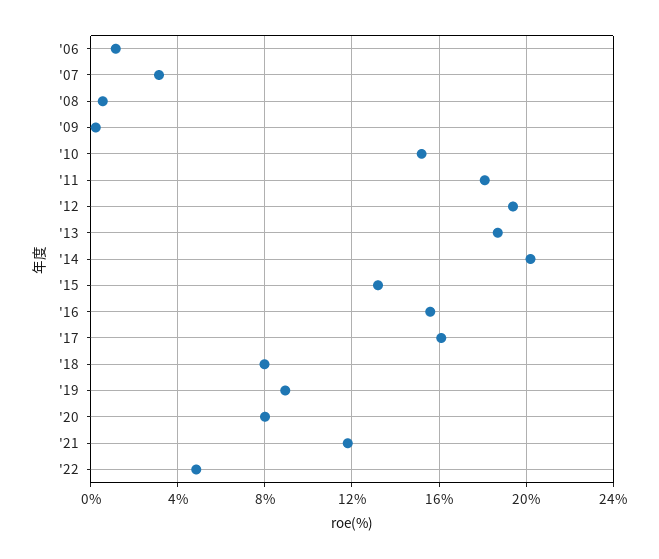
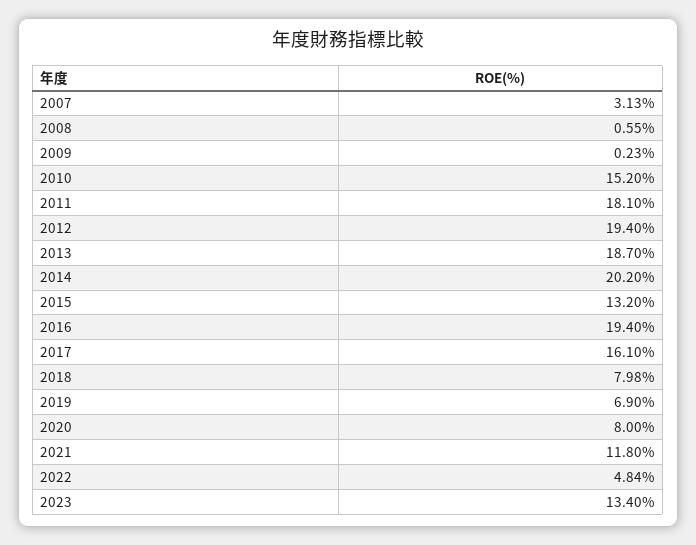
'06: 1 -> none
'16: 15.5 -> 19.4
'19: 9 -> 6.9
2023: none -> 13.4

